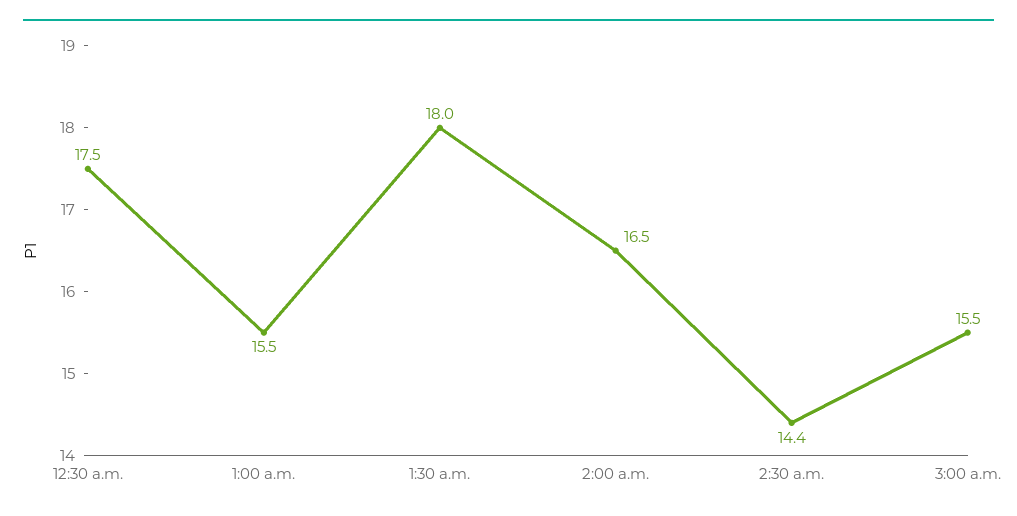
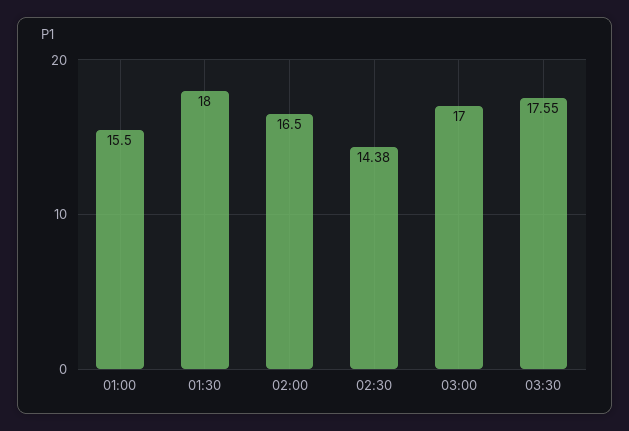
12:30 a.m.: 17.5 -> none
3:00 a.m.: 15.5 -> 17
03:30: none -> 17.55

